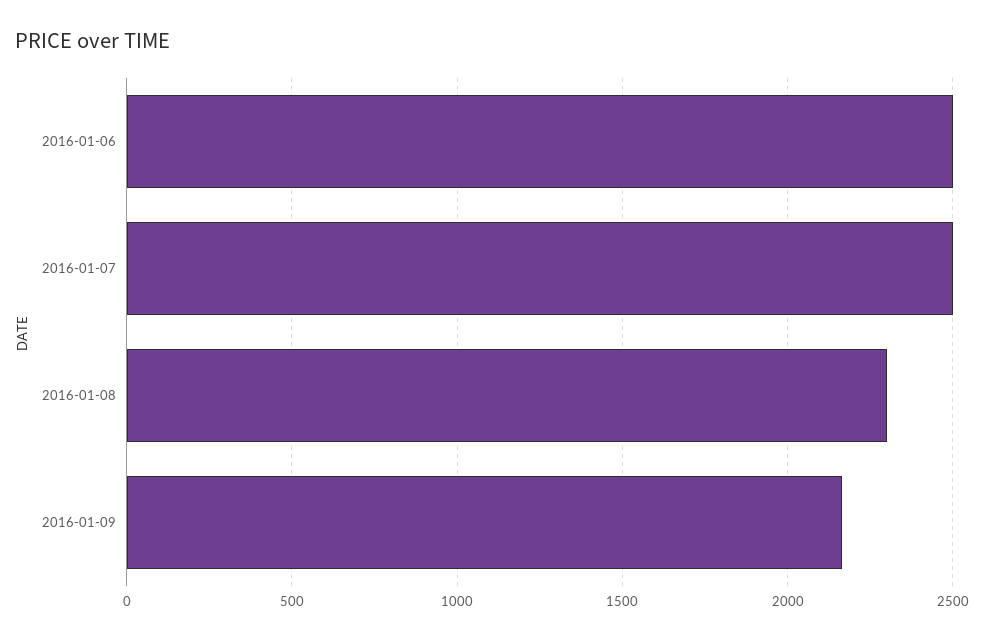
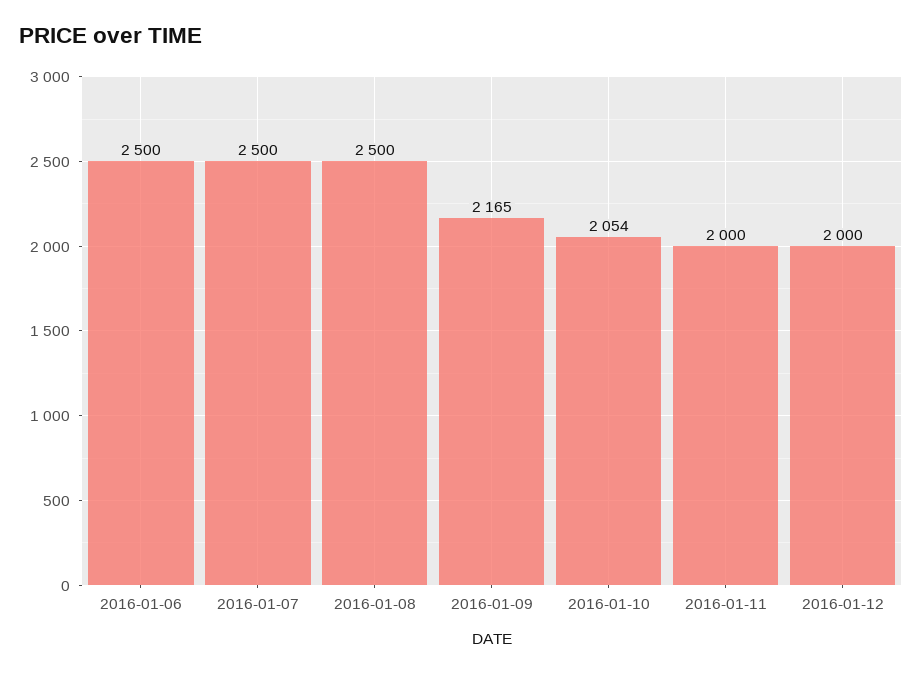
2016-01-08: 2300 -> 2500
2016-01-10: none -> 2054
2016-01-11: none -> 2000
2016-01-12: none -> 2000

